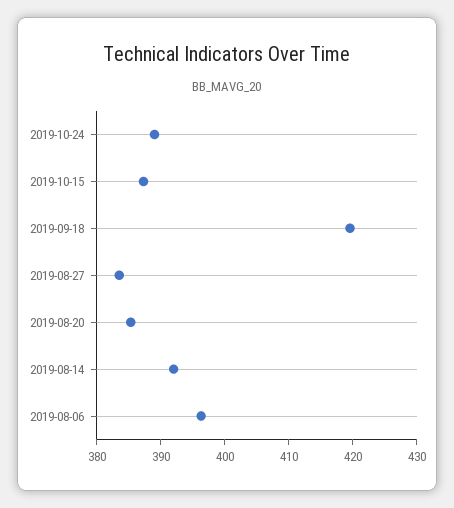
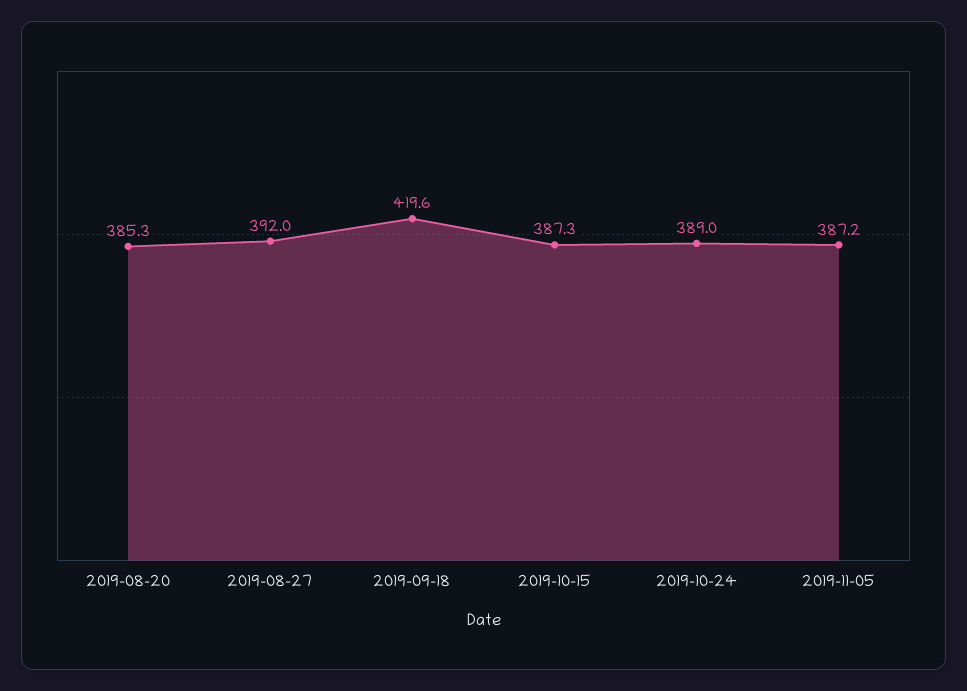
2019-08-27: 384 -> 392
2019-08-14: 392 -> none
2019-08-06: 396 -> none
2019-11-05: none -> 387.2

